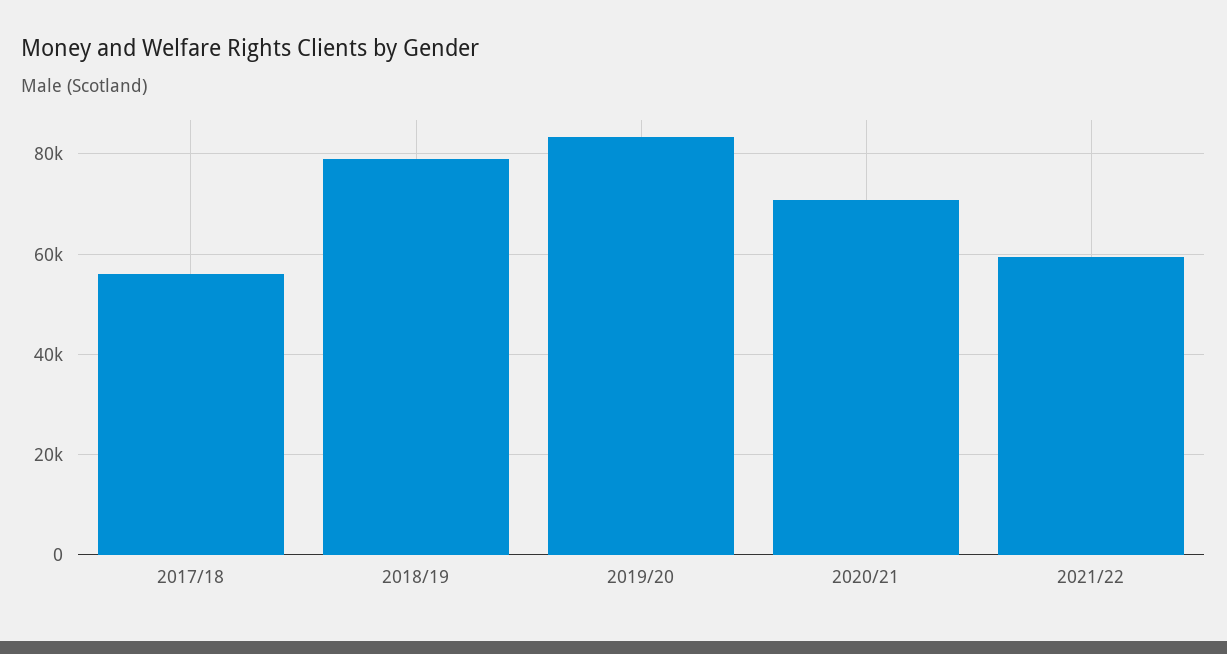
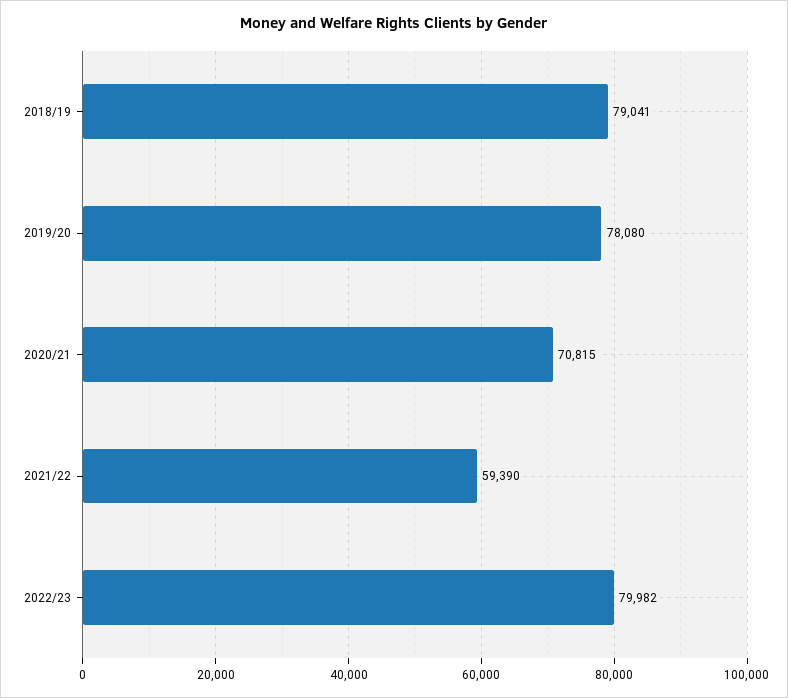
2017/18: 56000 -> none
2019/20: 84000 -> 78080
2022/23: none -> 79982

